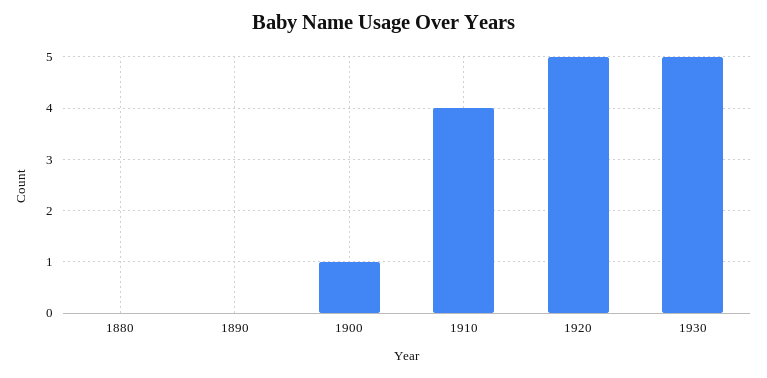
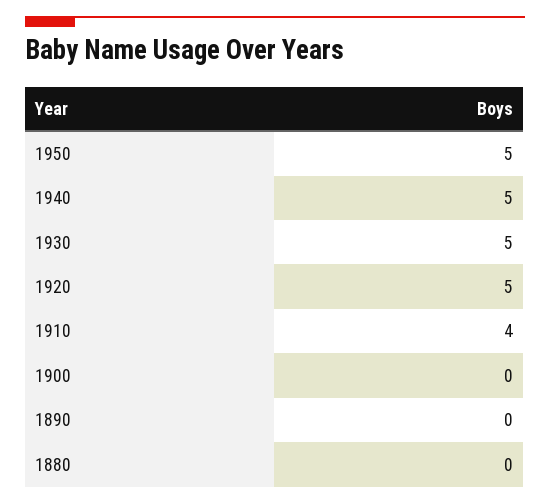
1900: 1 -> 0
1950: none -> 5
1940: none -> 5

